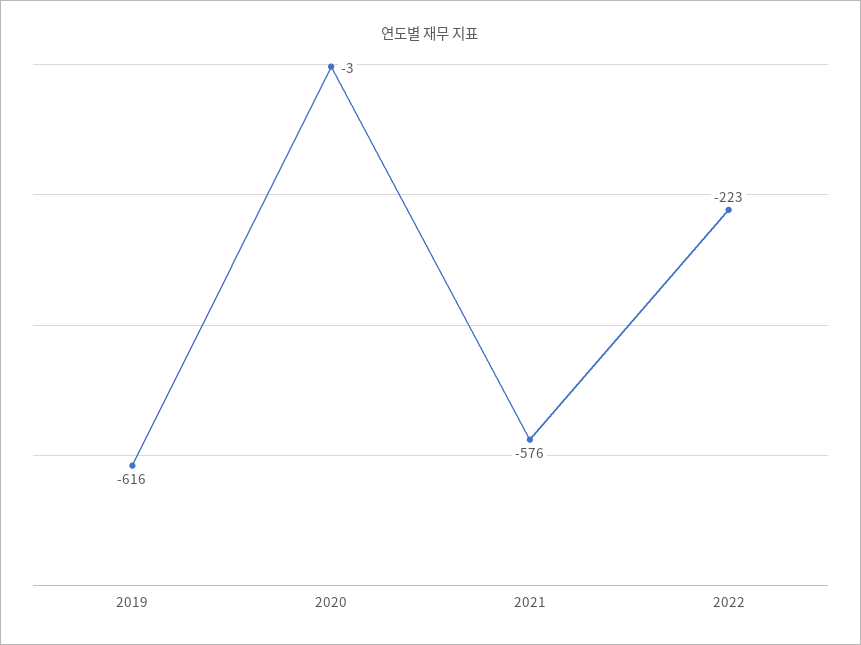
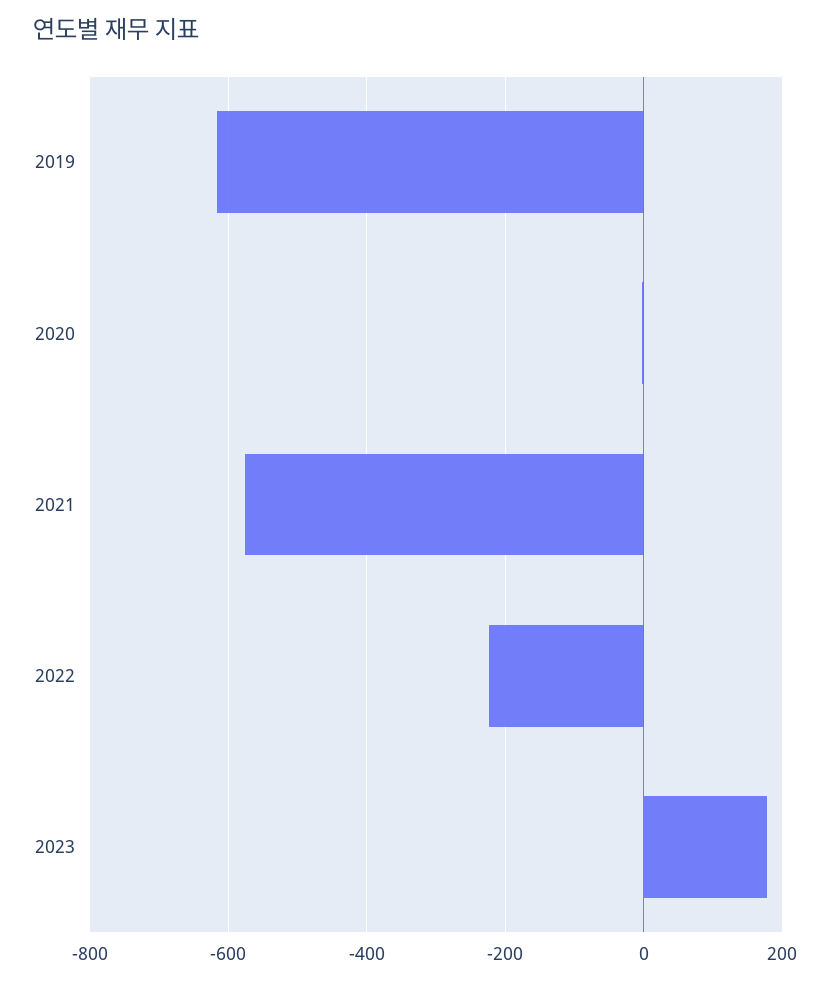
2023: none -> 180

